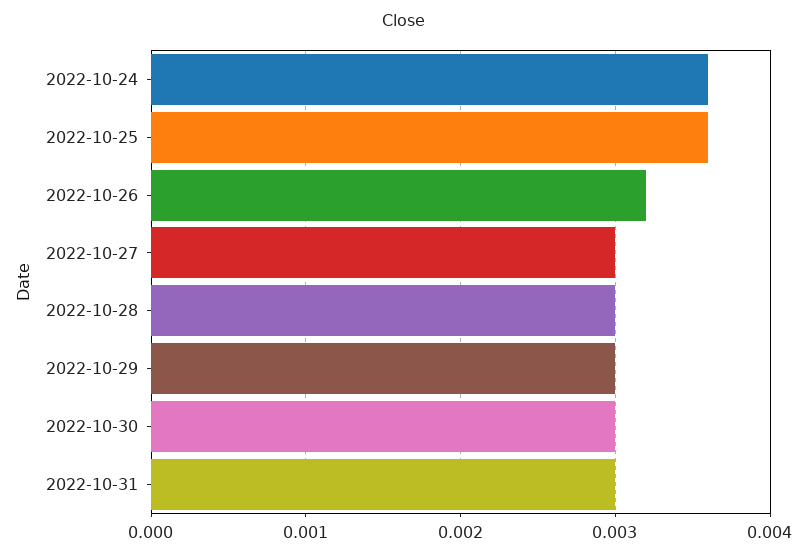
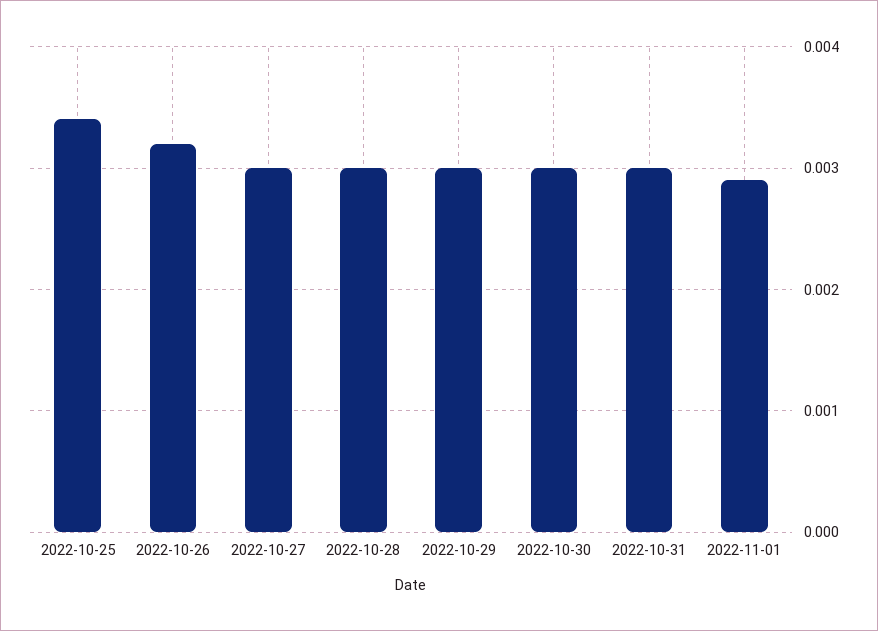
2022-10-24: 0.0036 -> none
2022-10-25: 0.0036 -> 0.0034
2022-11-01: none -> 0.0029

